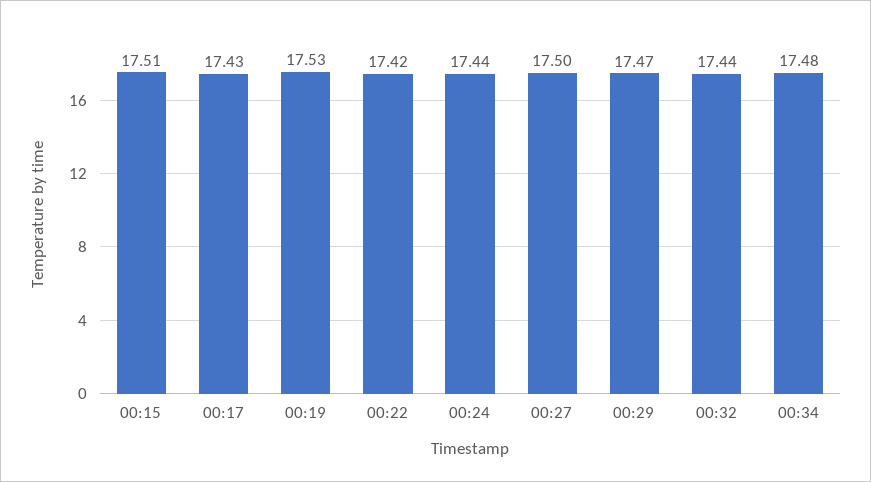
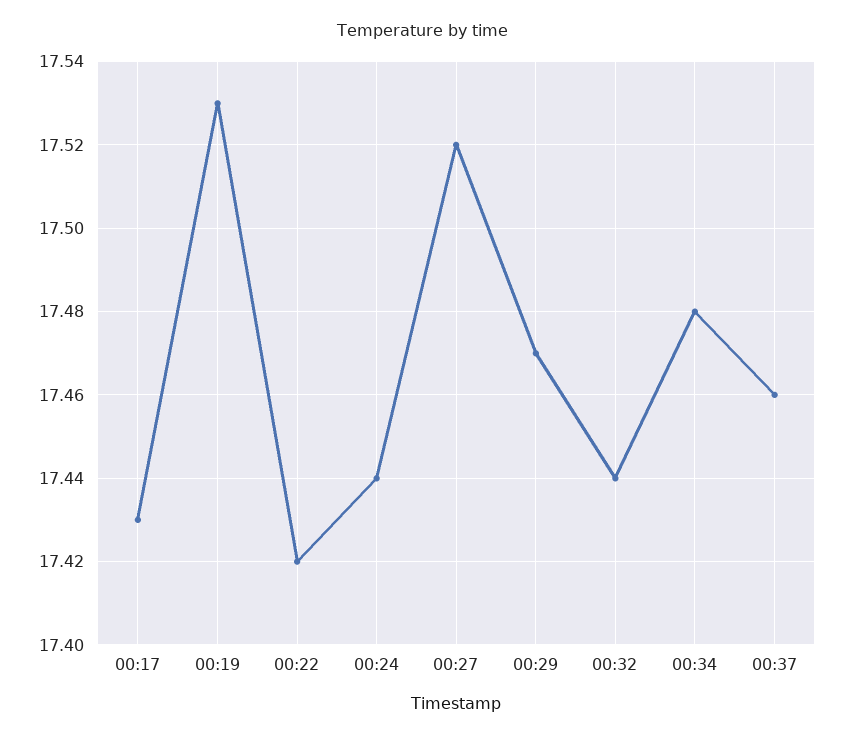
00:15: 17.51 -> none
00:27: 17.5 -> 17.52
00:37: none -> 17.46

